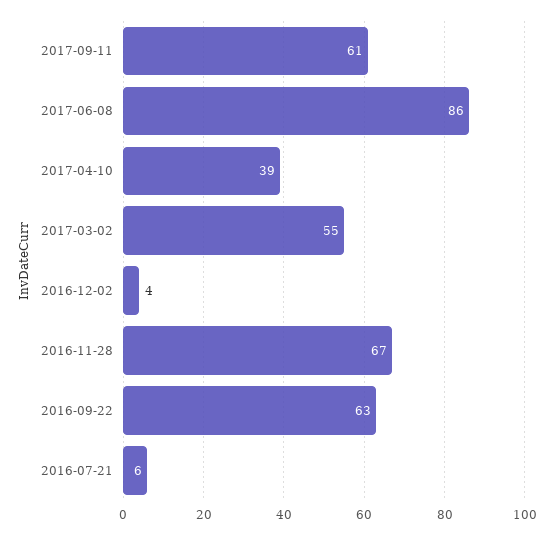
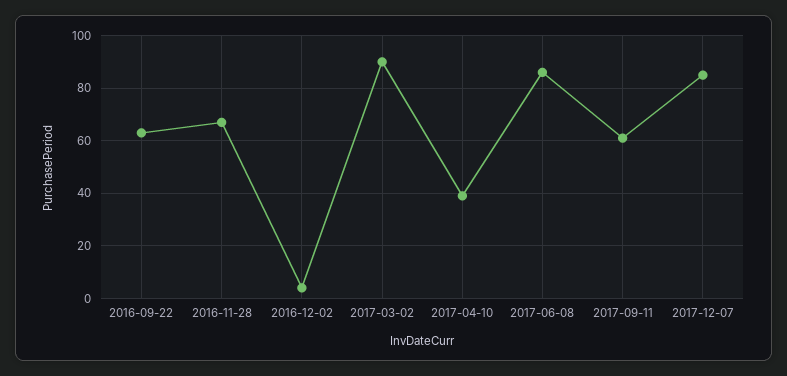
2017-03-02: 55 -> 90
2016-07-21: 6 -> none
2017-12-07: none -> 85

